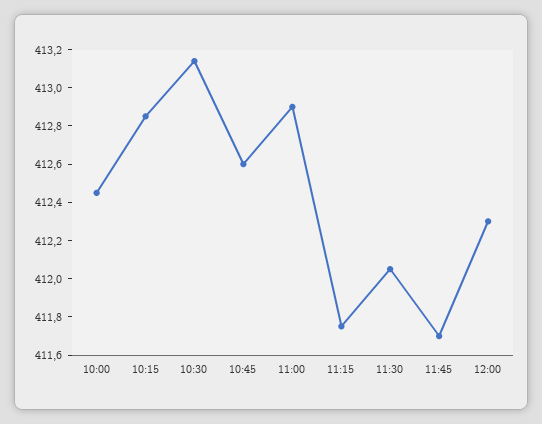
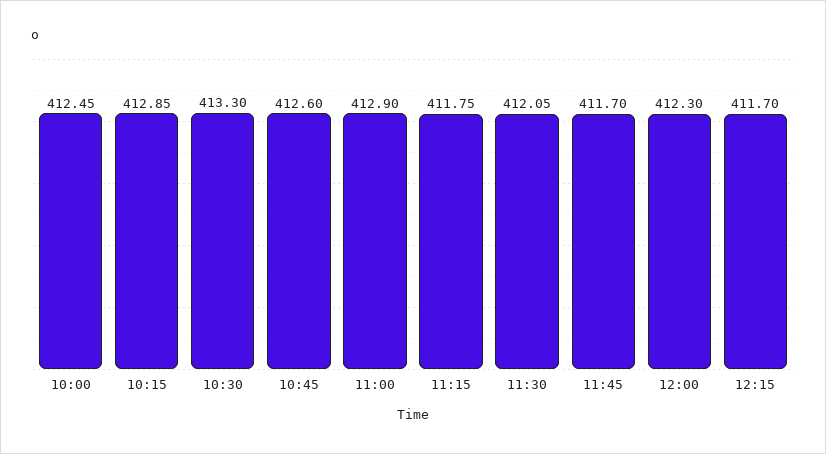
10:30: 413.15 -> 413.3
12:15: none -> 411.7

